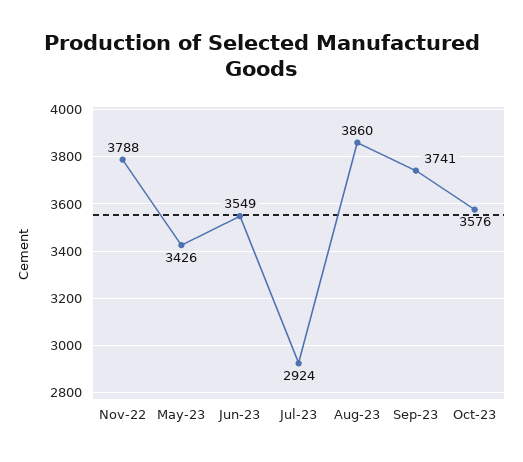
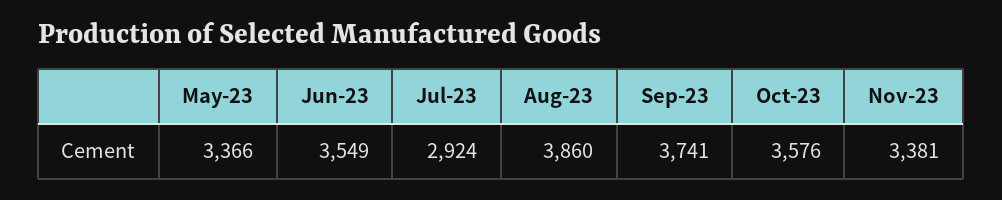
Nov-22: 3788 -> none
May-23: 3426 -> 3366
Nov-23: none -> 3381

